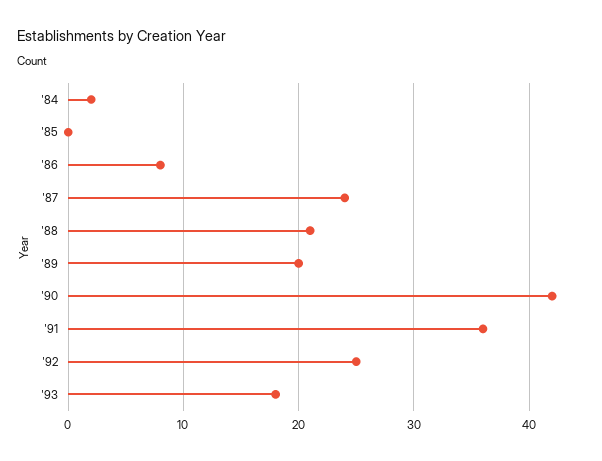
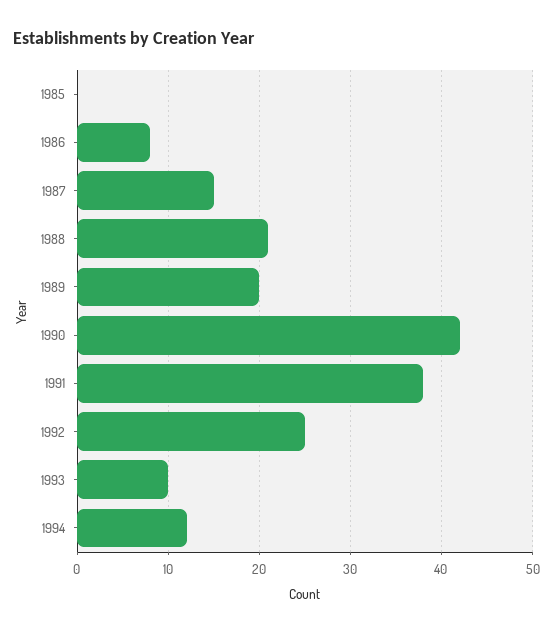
'84: 2 -> none
'87: 24 -> 15
'91: 36 -> 38
'93: 18 -> 10
1994: none -> 12

